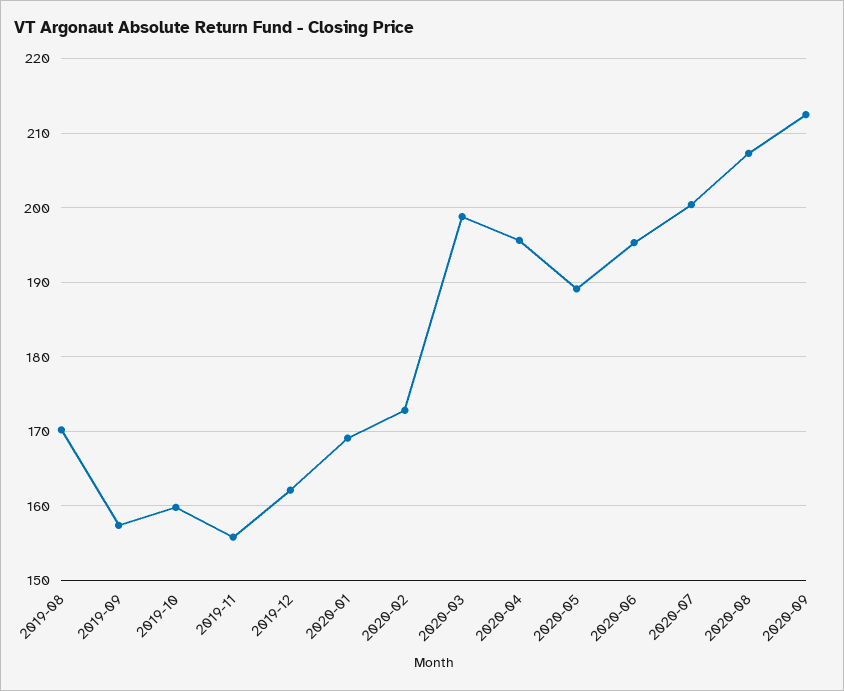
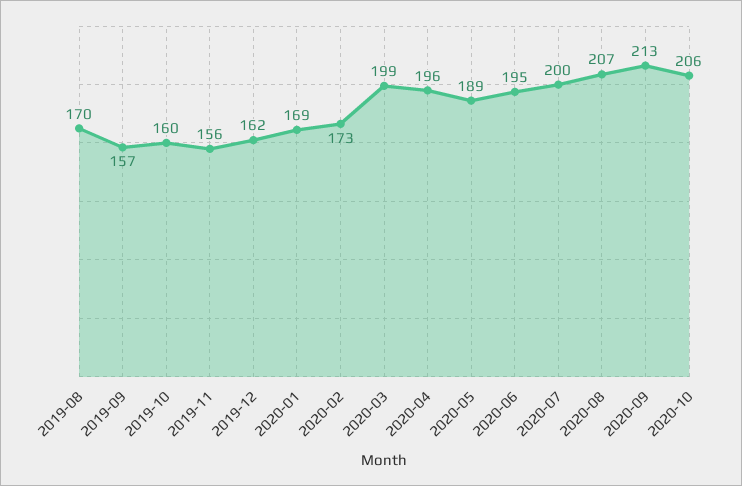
2020-10: none -> 206

